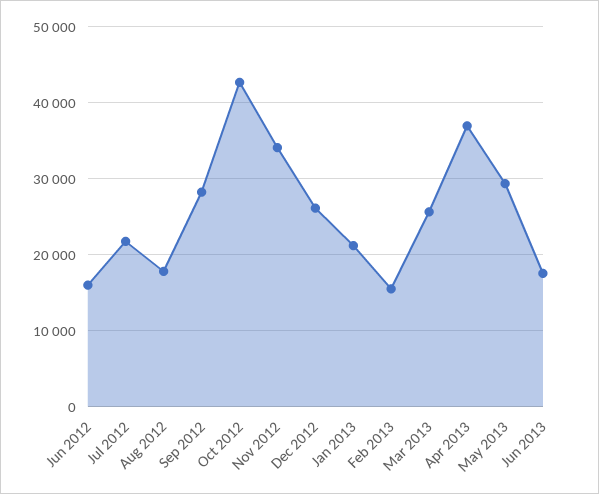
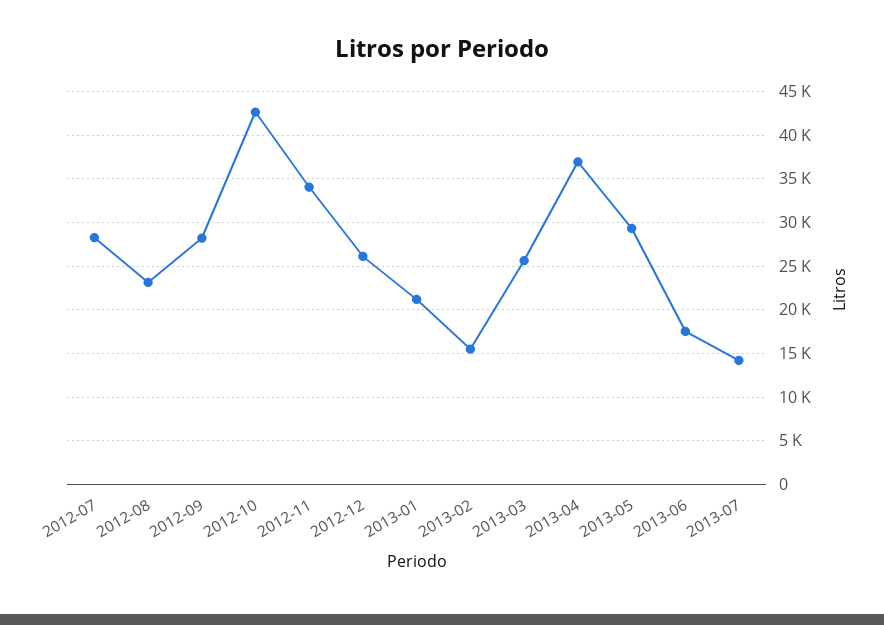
Jun 2012: 16000 -> none
Jul 2012: 22000 -> 28000
Aug 2012: 18000 -> 23000
2013-07: none -> 14000

